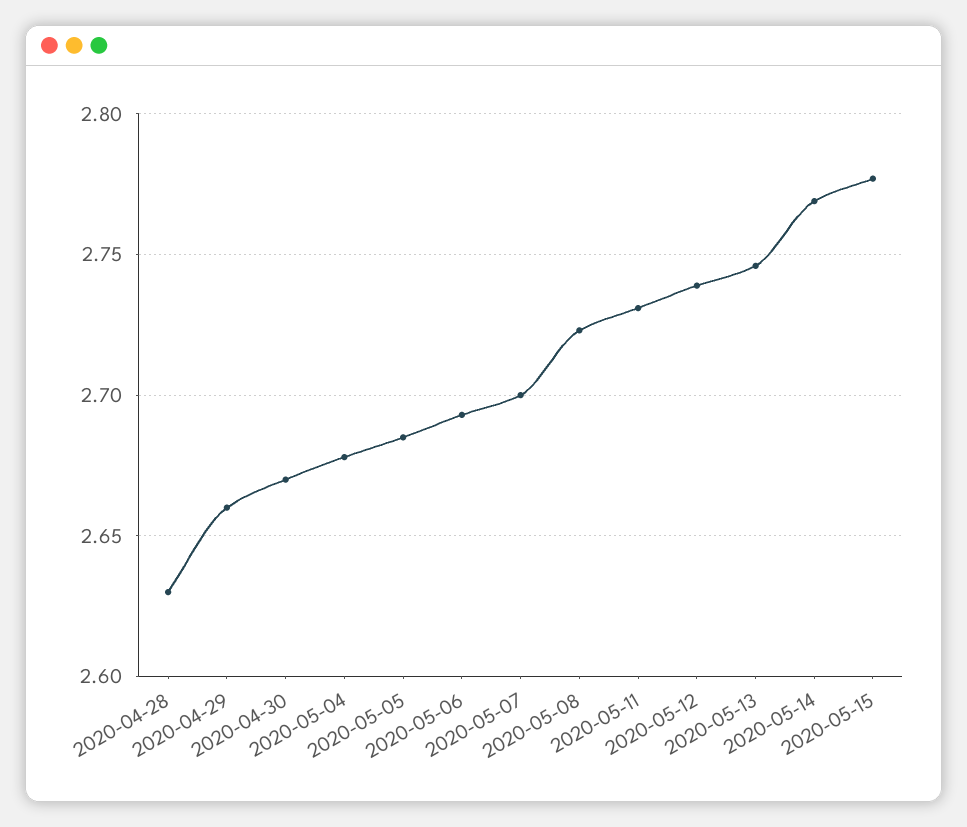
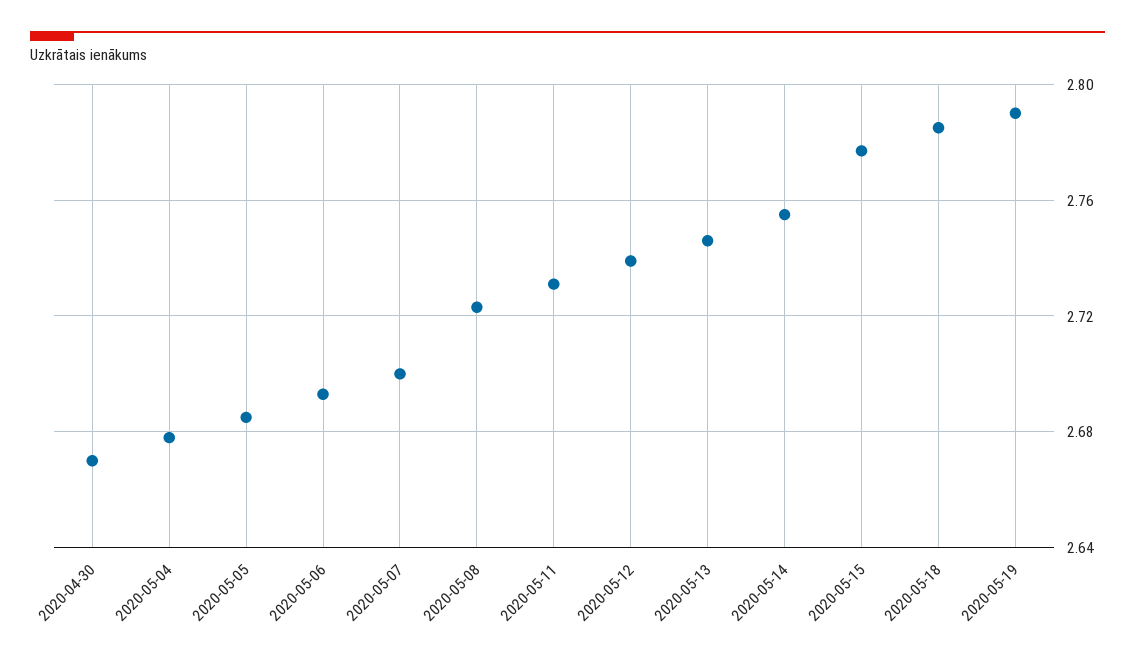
2020-04-28: 2.63 -> none
2020-04-29: 2.66 -> none
2020-05-14: 2.77 -> 2.755
2020-05-18: none -> 2.785
2020-05-19: none -> 2.79

